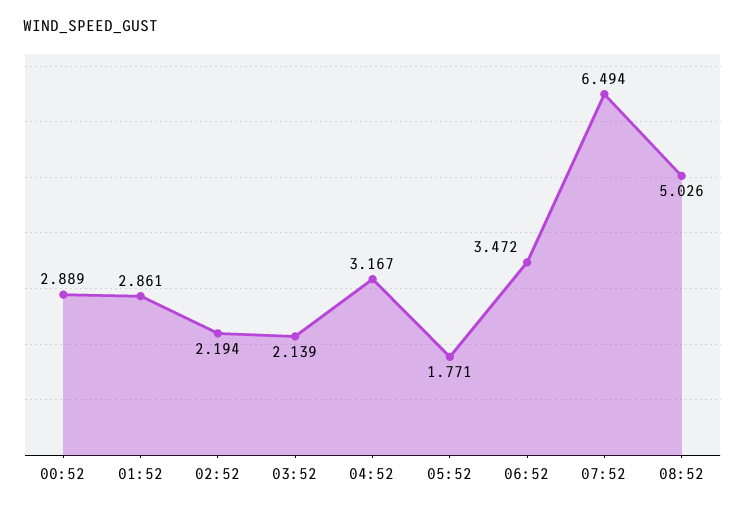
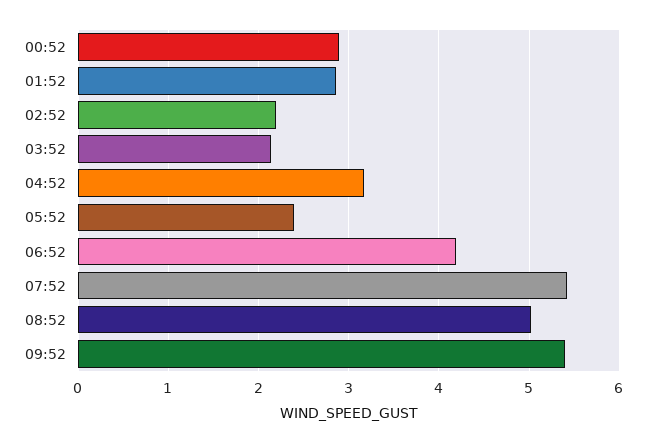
05:52: 1.771 -> 2.4
06:52: 3.472 -> 4.2
07:52: 6.494 -> 5.4
09:52: none -> 5.4

